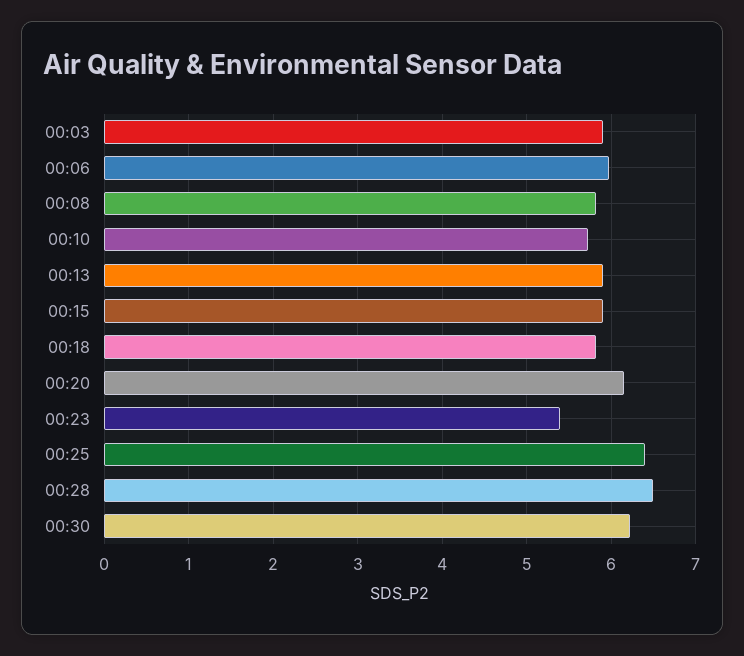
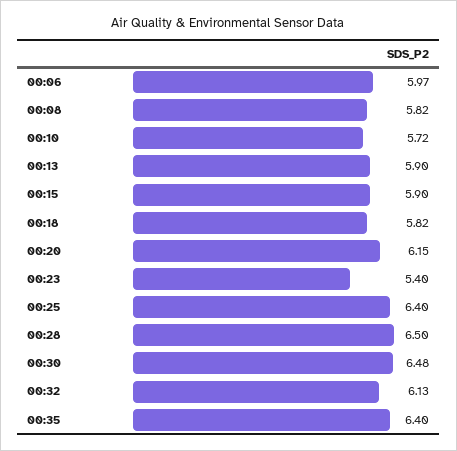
00:03: 5.9 -> none
00:30: 6.2 -> 6.48
00:32: none -> 6.13
00:35: none -> 6.4

